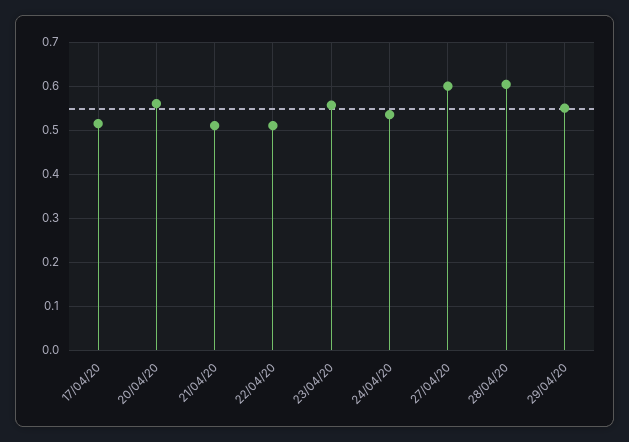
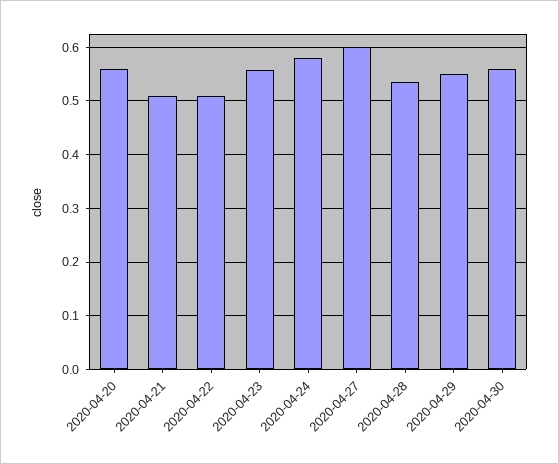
17/04/20: 0.52 -> none
24/04/20: 0.54 -> 0.58
28/04/20: 0.6 -> 0.54
2020-04-30: none -> 0.56

